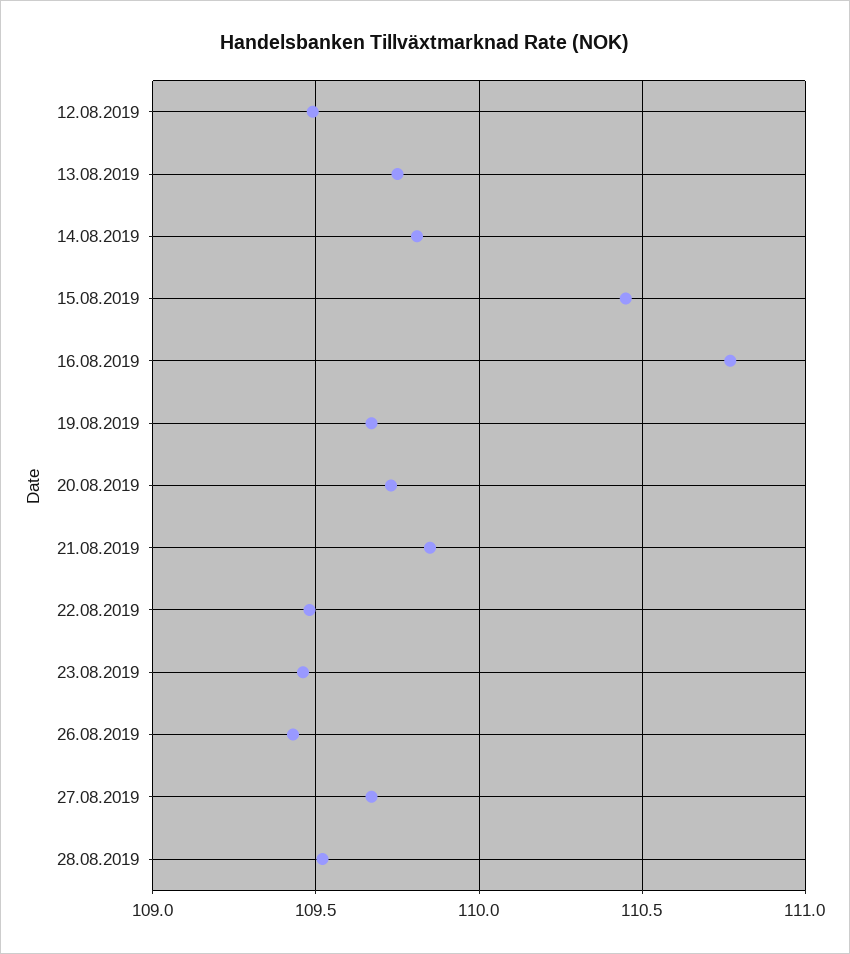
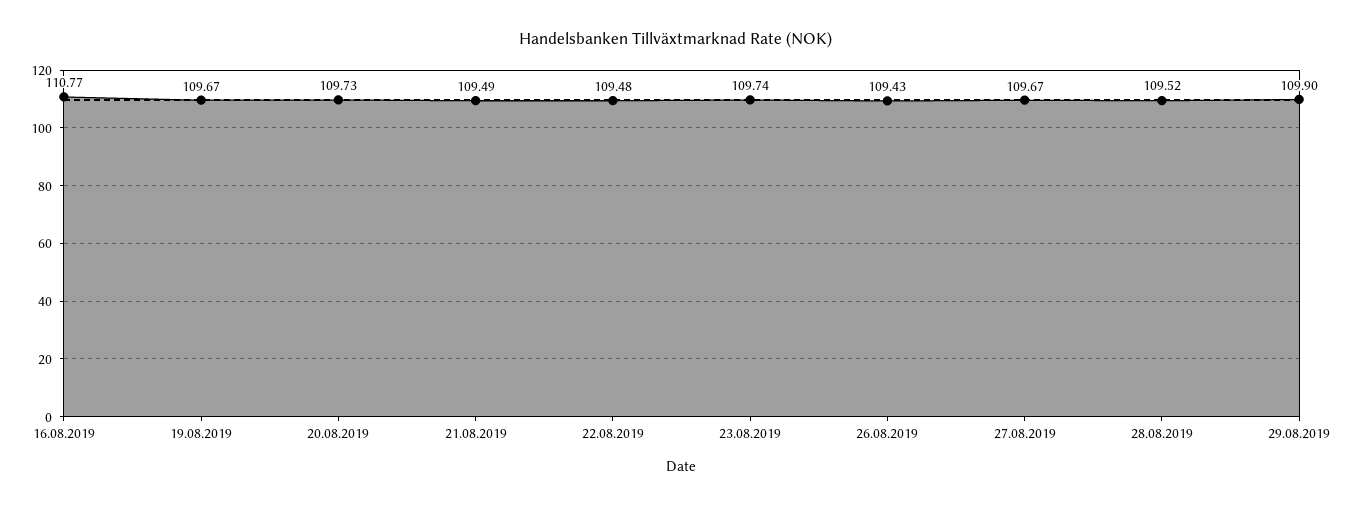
12.08.2019: 109.5 -> none
13.08.2019: 109.75 -> none
14.08.2019: 109.8 -> none
15.08.2019: 110.45 -> none
21.08.2019: 109.85 -> 109.49
23.08.2019: 109.45 -> 109.74
29.08.2019: none -> 109.9

